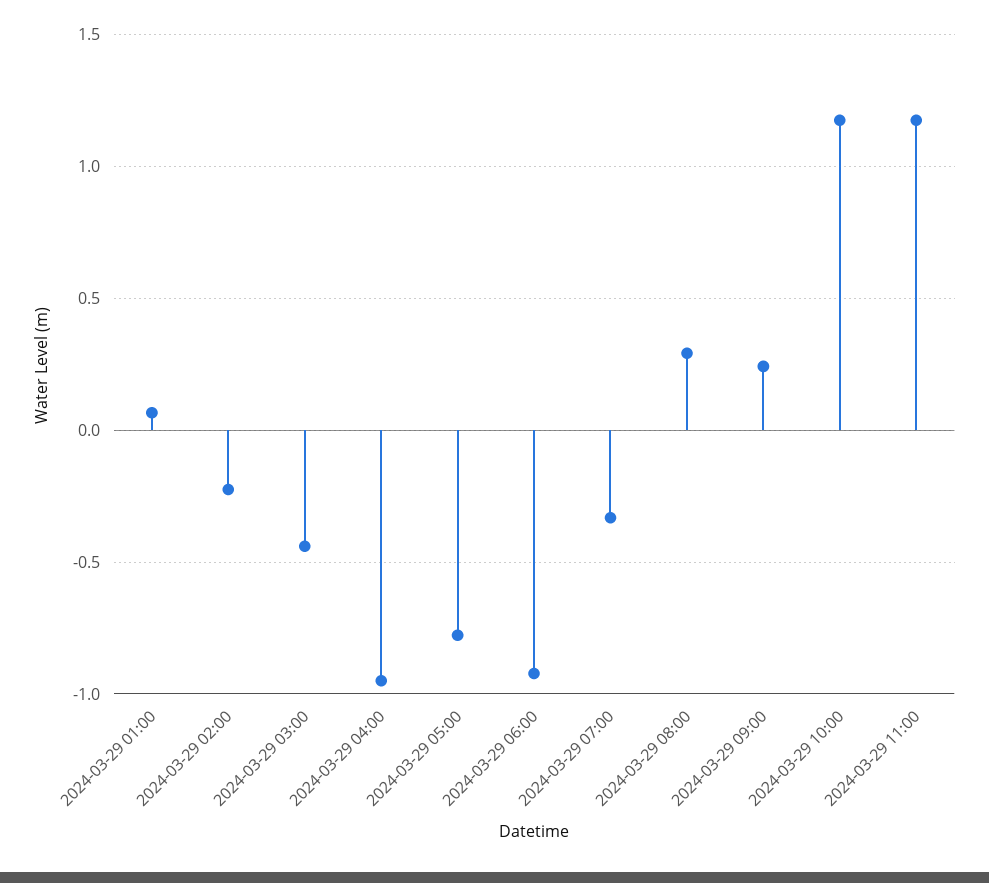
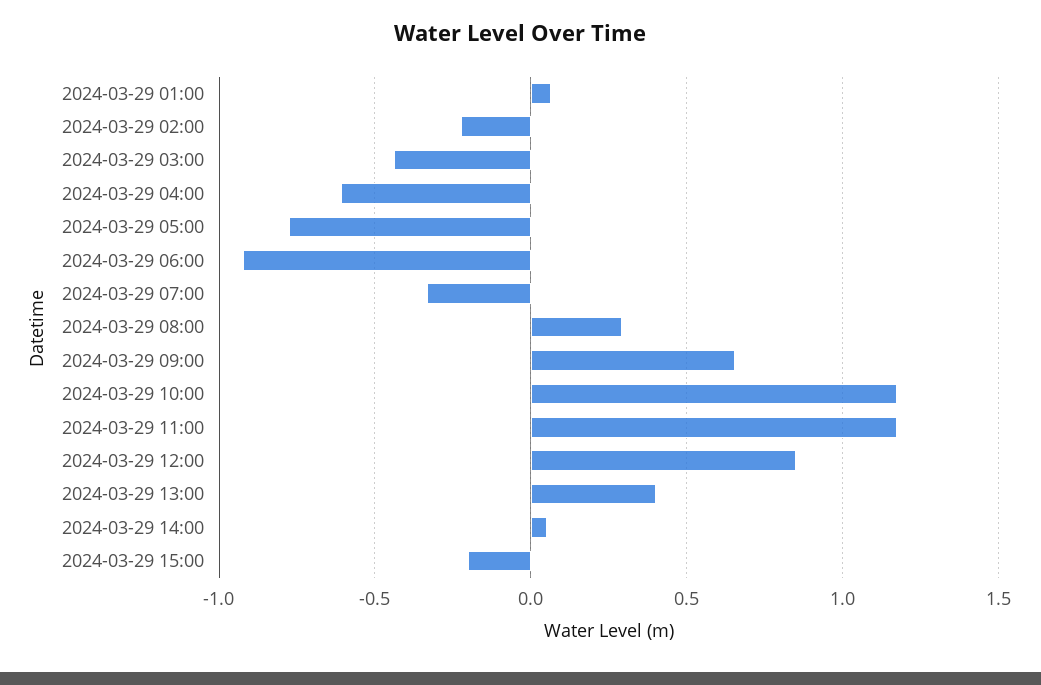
2024-03-29 04:00: -0.95 -> -0.6
2024-03-29 09:00: 0.25 -> 0.65
2024-03-29 12:00: none -> 0.85
2024-03-29 13:00: none -> 0.4
2024-03-29 14:00: none -> 0.05
2024-03-29 15:00: none -> -0.2

